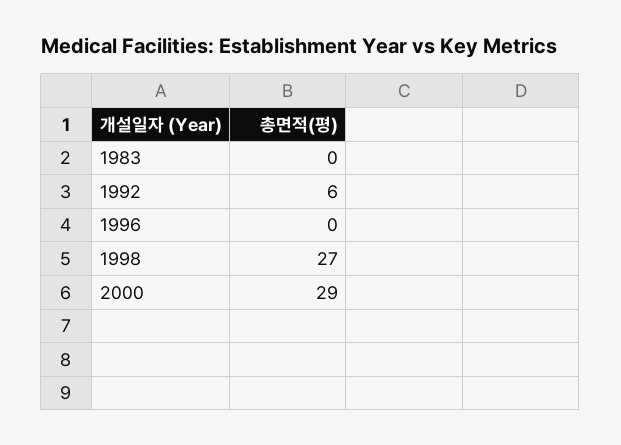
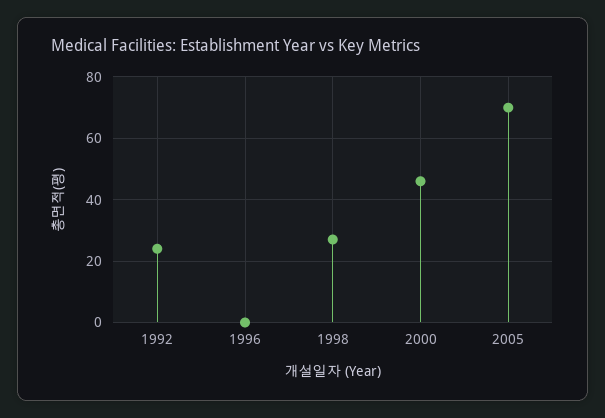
1983: 0 -> none
1992: 6 -> 25
2000: 29 -> 45
2005: none -> 70

